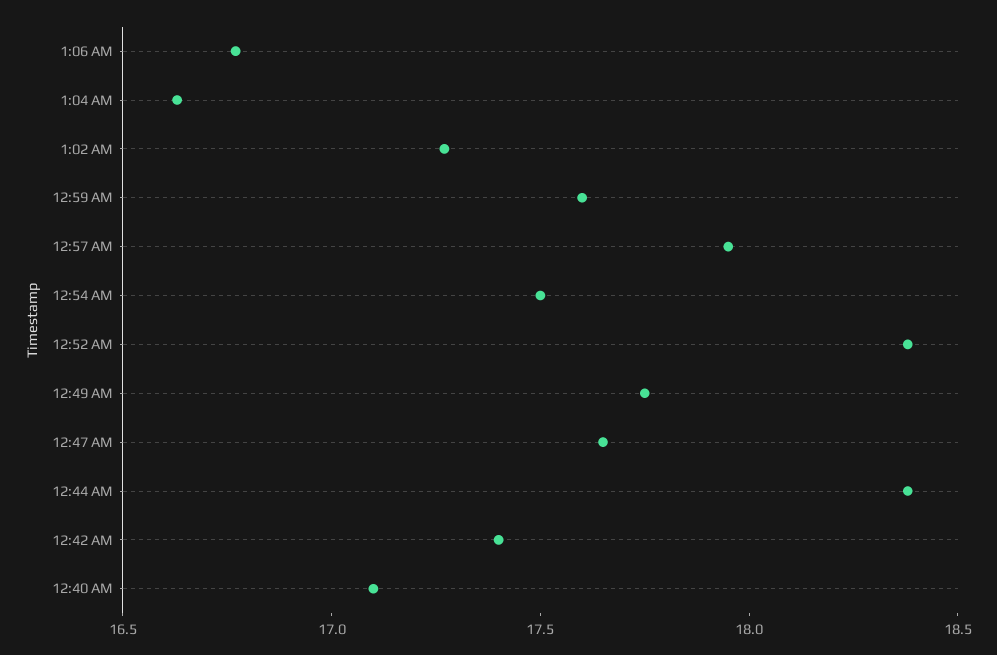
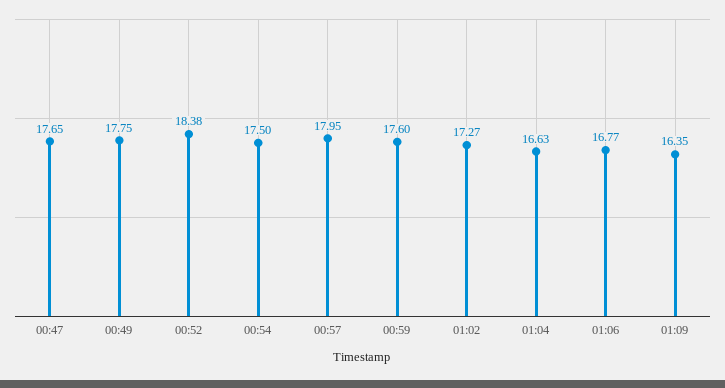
12:44 AM: 18.4 -> none
12:42 AM: 17.4 -> none
12:40 AM: 17.1 -> none
01:09: none -> 16.35

